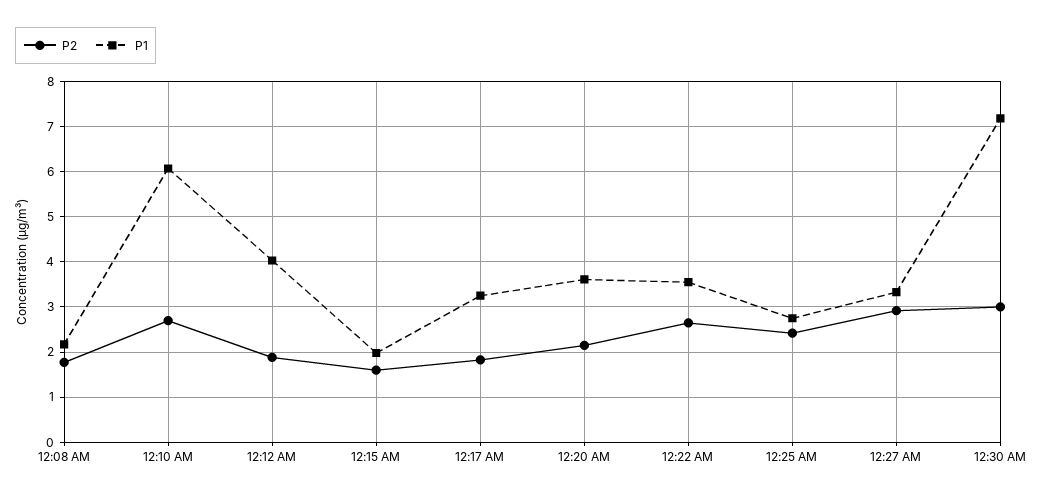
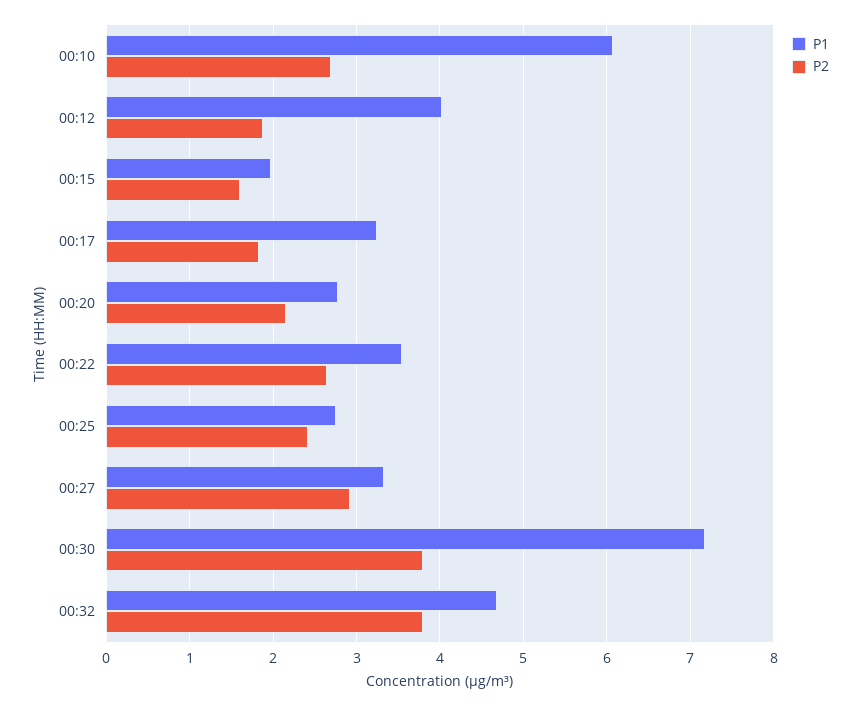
P2, 12:08 AM: 1.8 -> none
P1, 12:08 AM: 2.2 -> none
P1, 12:20 AM: 3.6 -> 2.8
P2, 12:30 AM: 3 -> 3.8
P1, 00:32: none -> 4.7
P2, 00:32: none -> 3.8

